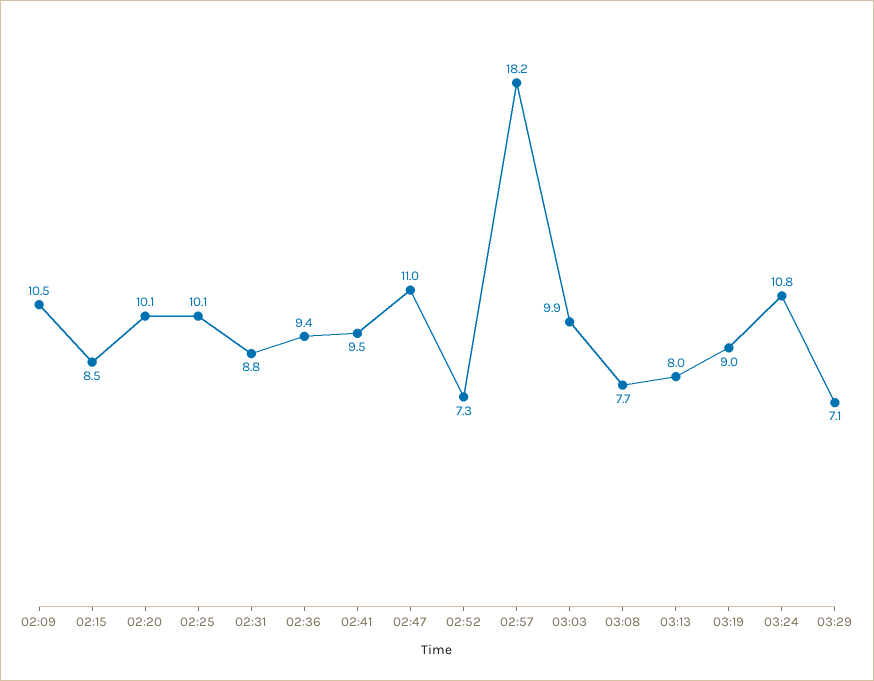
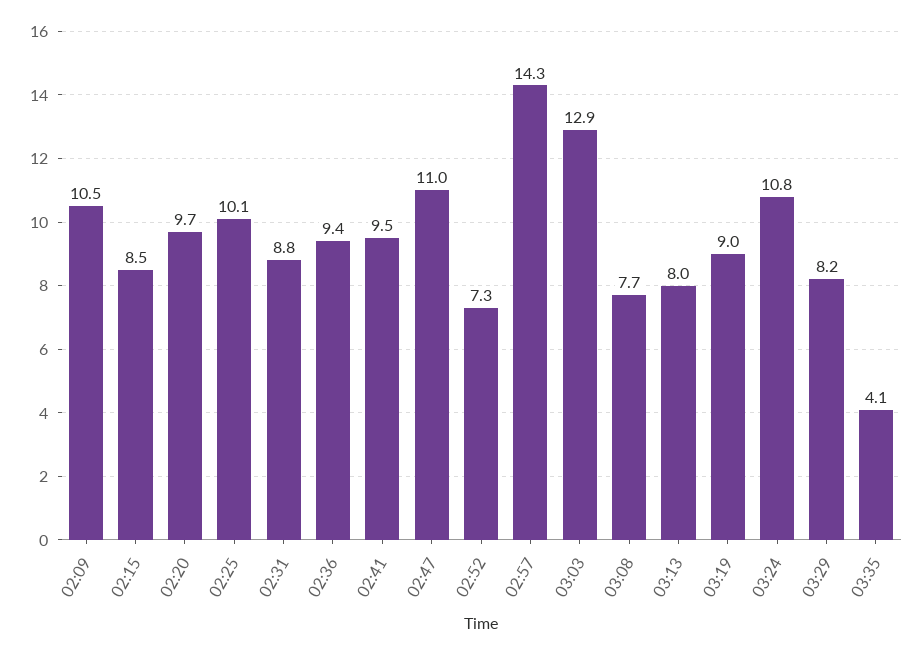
02:20: 10.1 -> 9.7
02:57: 18.2 -> 14.3
03:03: 9.9 -> 12.9
03:29: 7.1 -> 8.2
03:35: none -> 4.1

